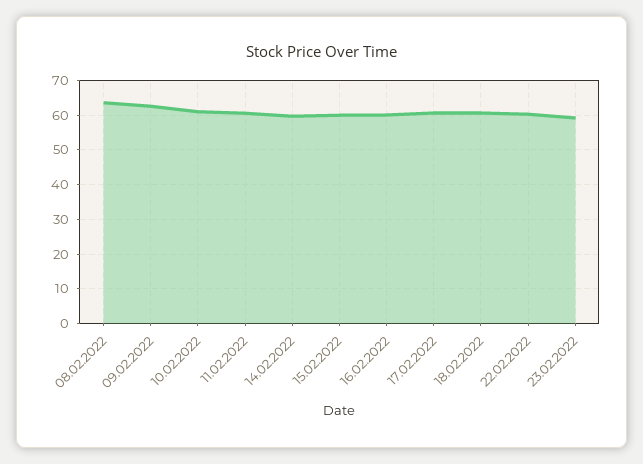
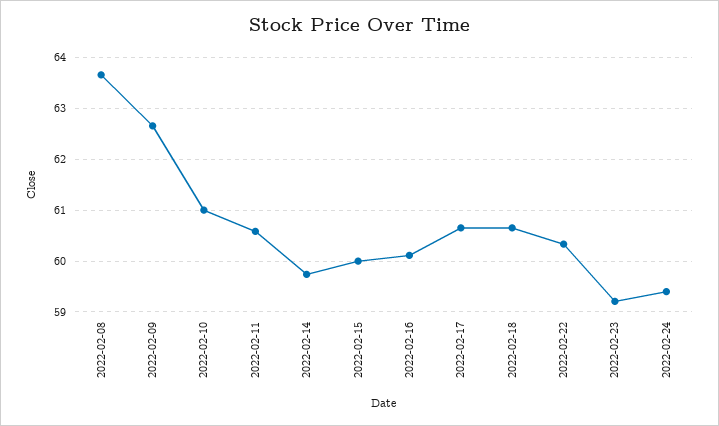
2022-02-24: none -> 59.4

